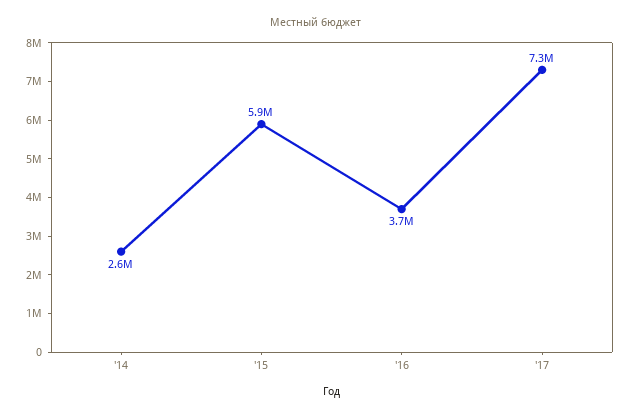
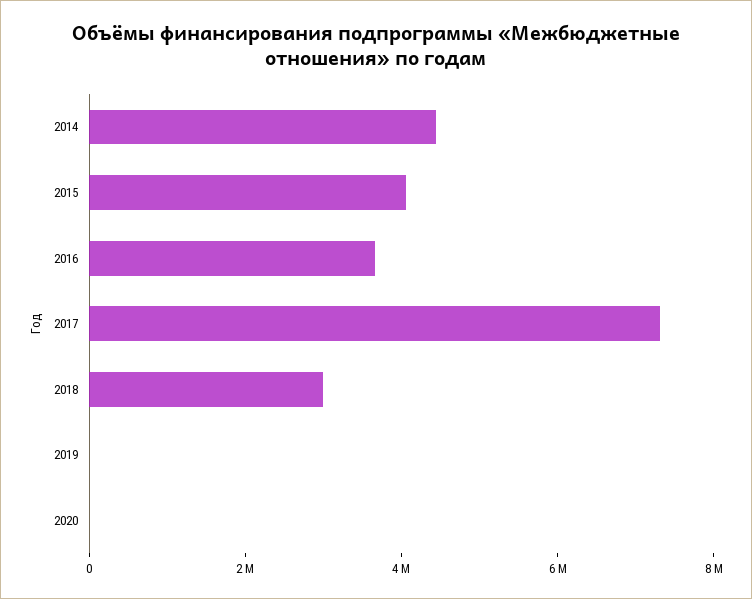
'14: 2600000 -> 4500000
'15: 5900000 -> 4000000
2018: none -> 3000000
2019: none -> 0
2020: none -> 0

